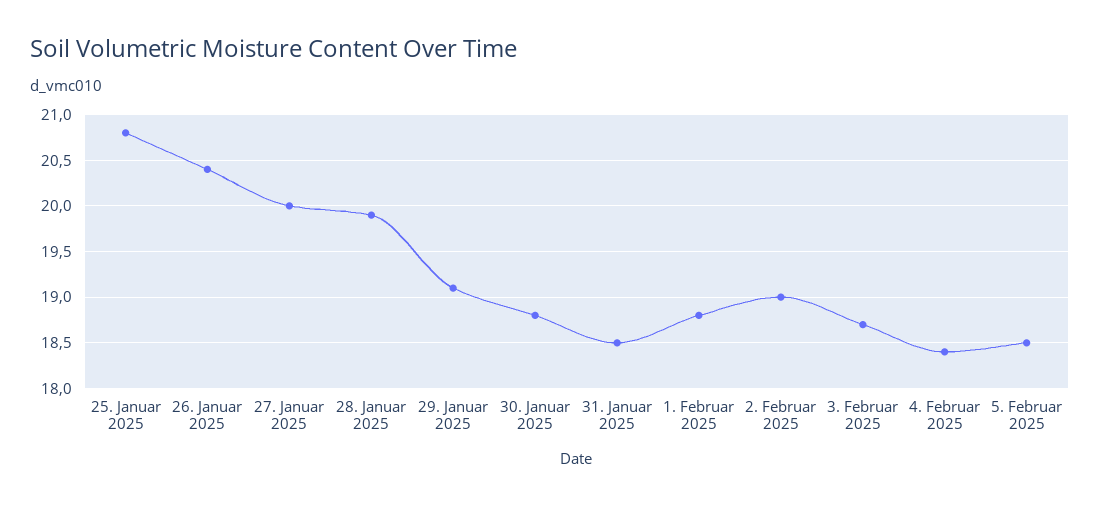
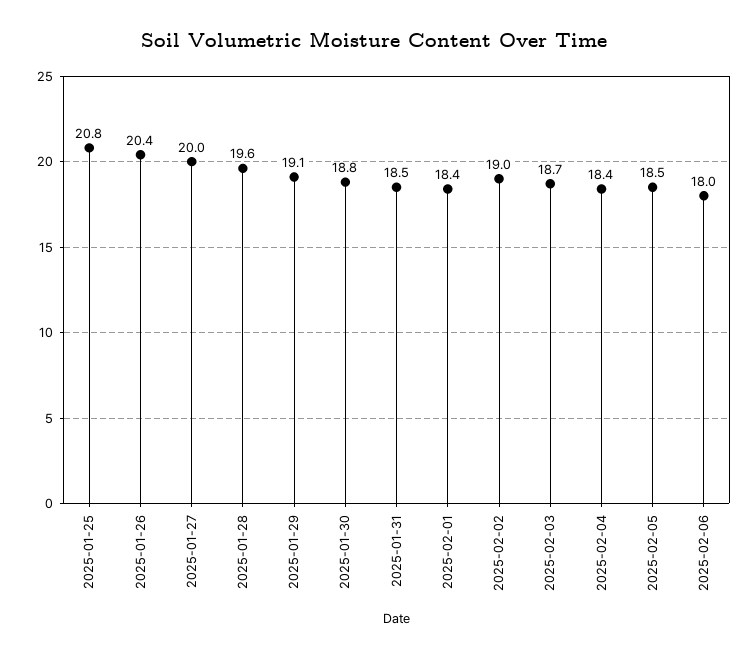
28. Januar 2025: 19.9 -> 19.6
1. Februar 2025: 18.8 -> 18.4
2025-02-06: none -> 18

